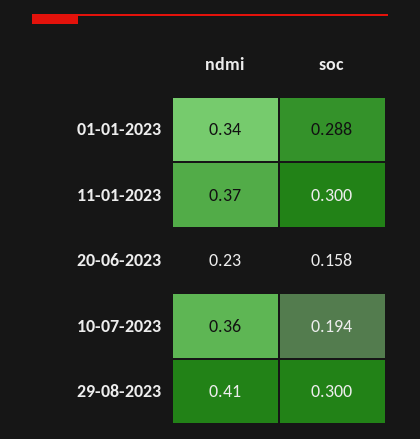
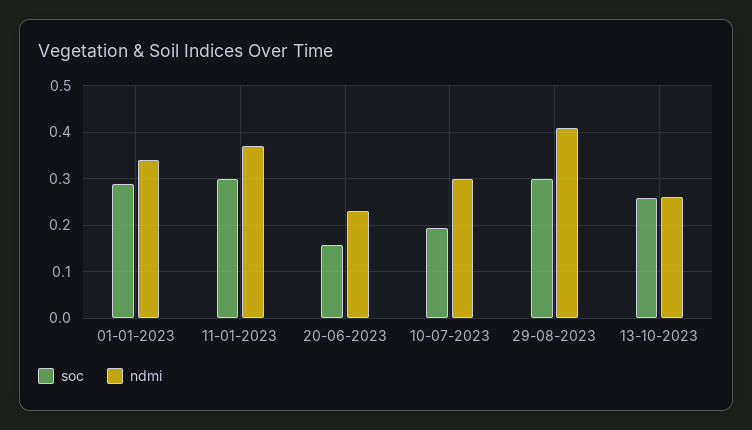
ndmi, 10-07-2023: 0.36 -> 0.3
soc, 13-10-2023: none -> 0.26
ndmi, 13-10-2023: none -> 0.26

